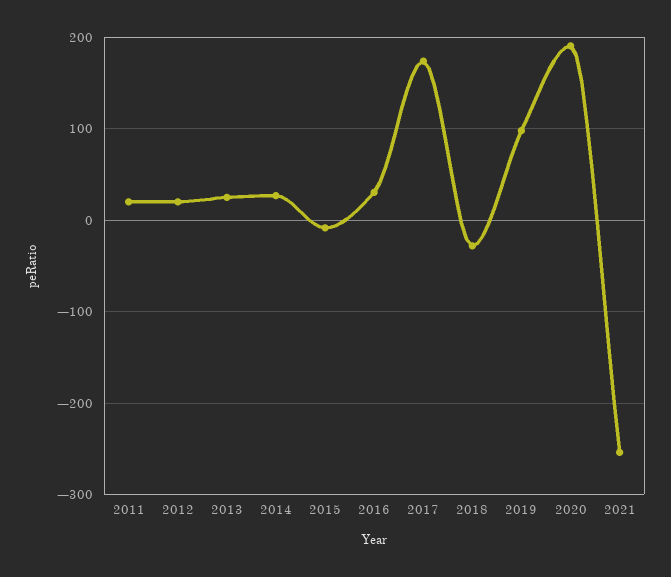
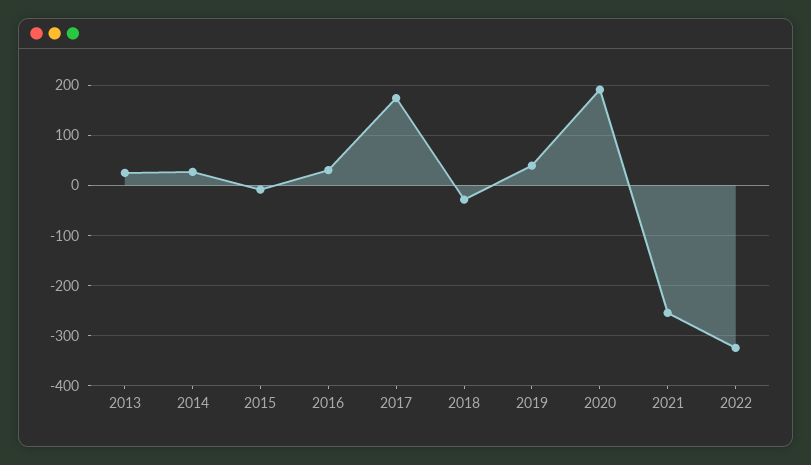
2011: 20 -> none
2012: 20 -> none
2019: 100 -> 40
2022: none -> -320

